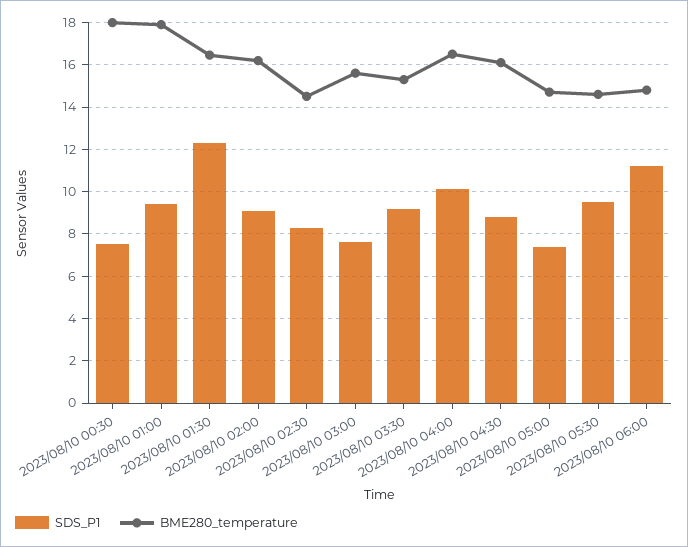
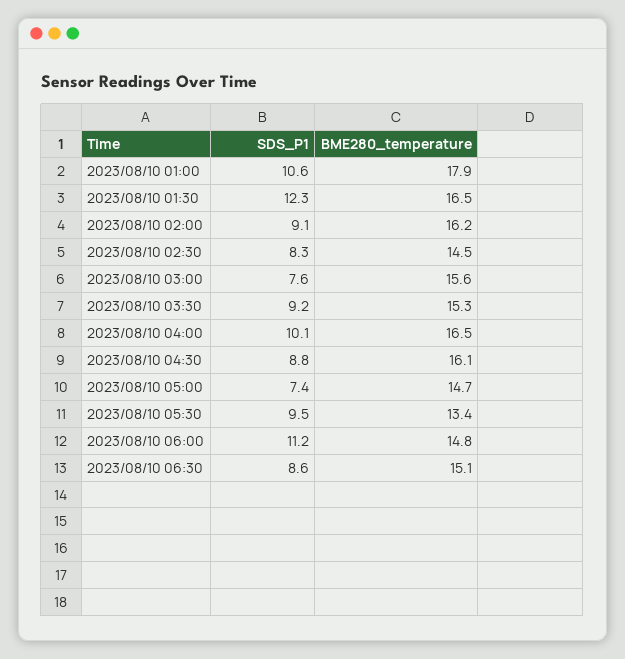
SDS_P1, 2023/08/10 00:30: 7.5 -> none
BME280_temperature, 2023/08/10 00:30: 18 -> none
SDS_P1, 2023/08/10 01:00: 9.5 -> 10.6
BME280_temperature, 2023/08/10 05:30: 14.5 -> 13.4
SDS_P1, 2023/08/10 06:30: none -> 8.6
BME280_temperature, 2023/08/10 06:30: none -> 15.1

